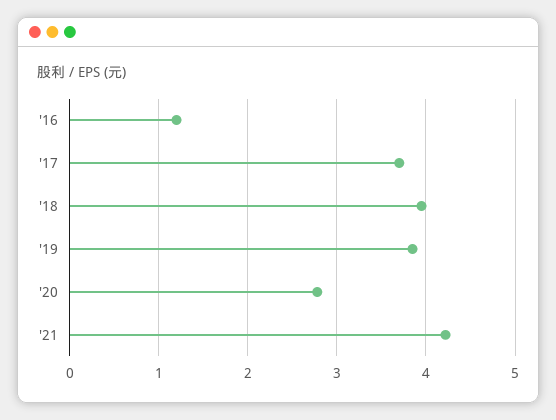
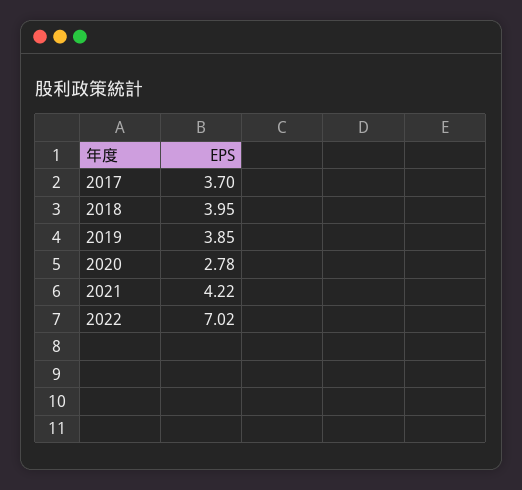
'16: 1.2 -> none
2022: none -> 7.02

